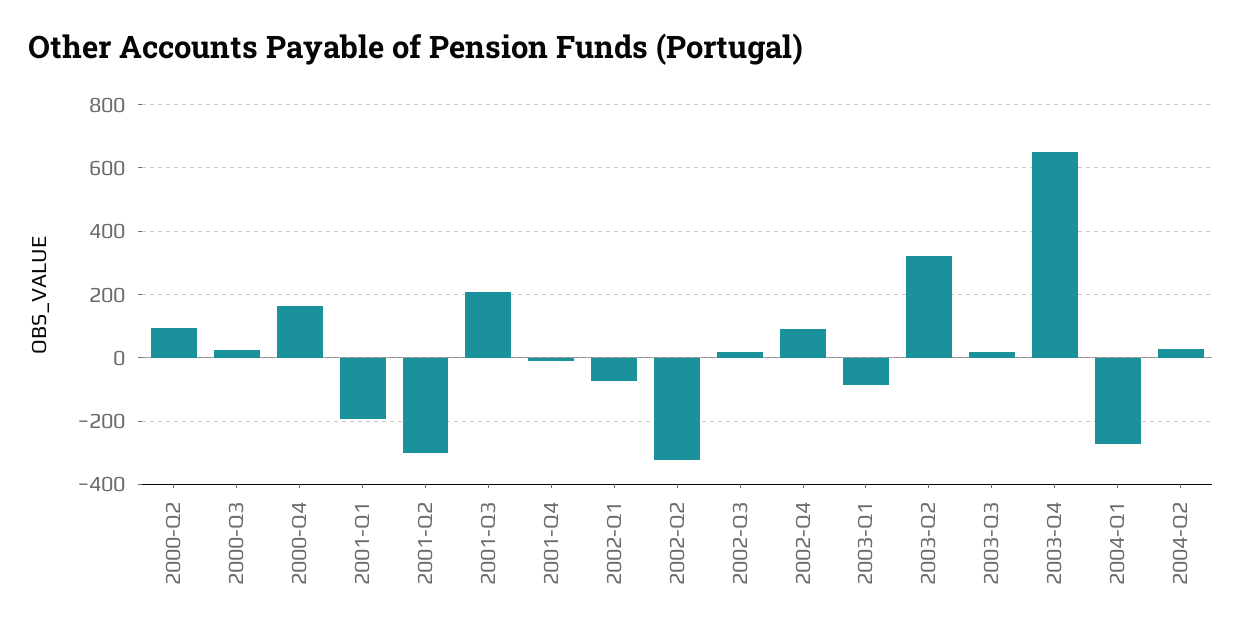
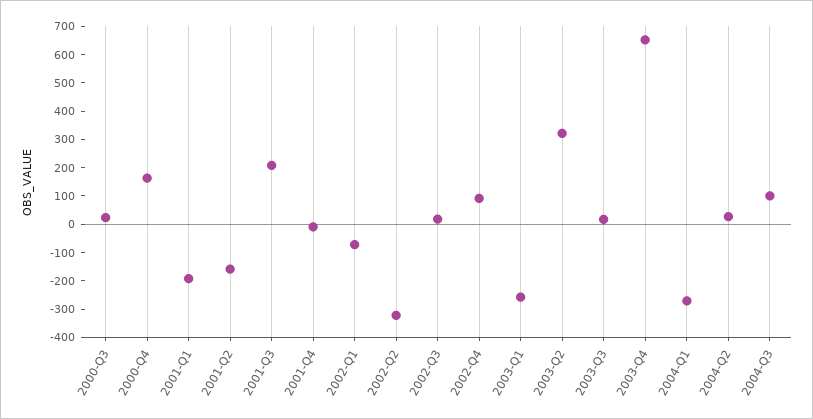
2000-Q2: 100 -> none
2001-Q2: -300 -> -150
2003-Q1: -80 -> -250
2004-Q3: none -> 100

